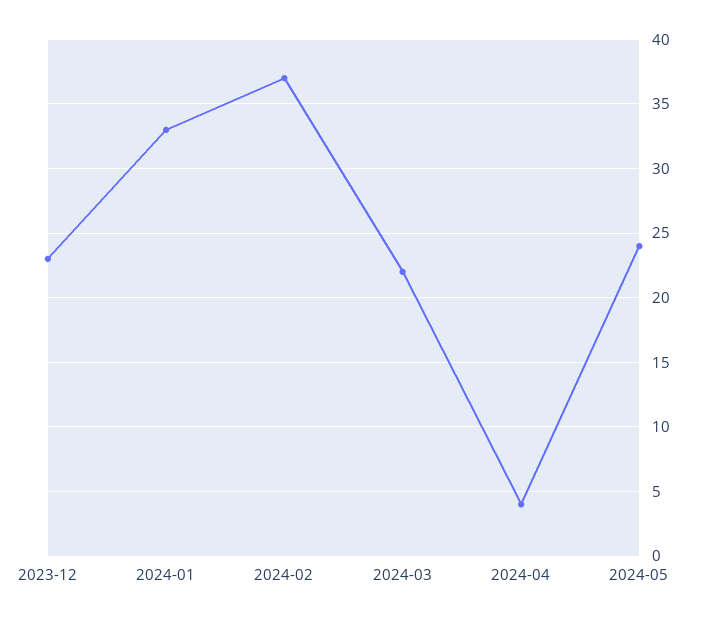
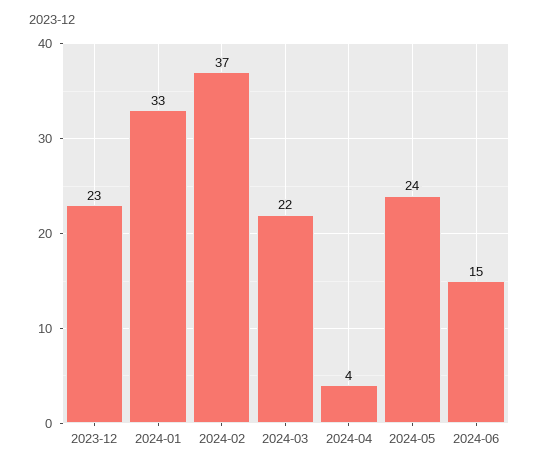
2024-06: none -> 15

